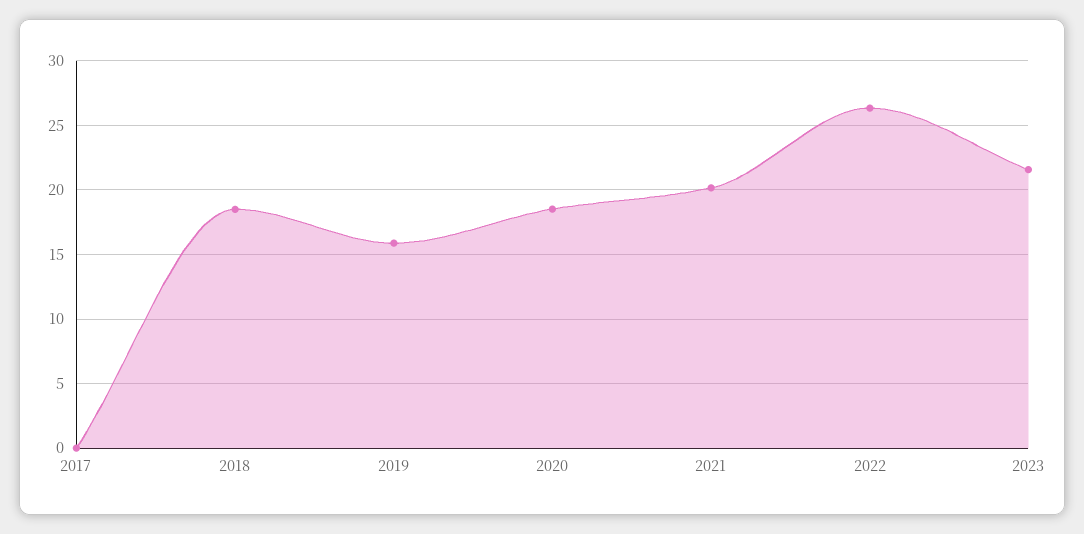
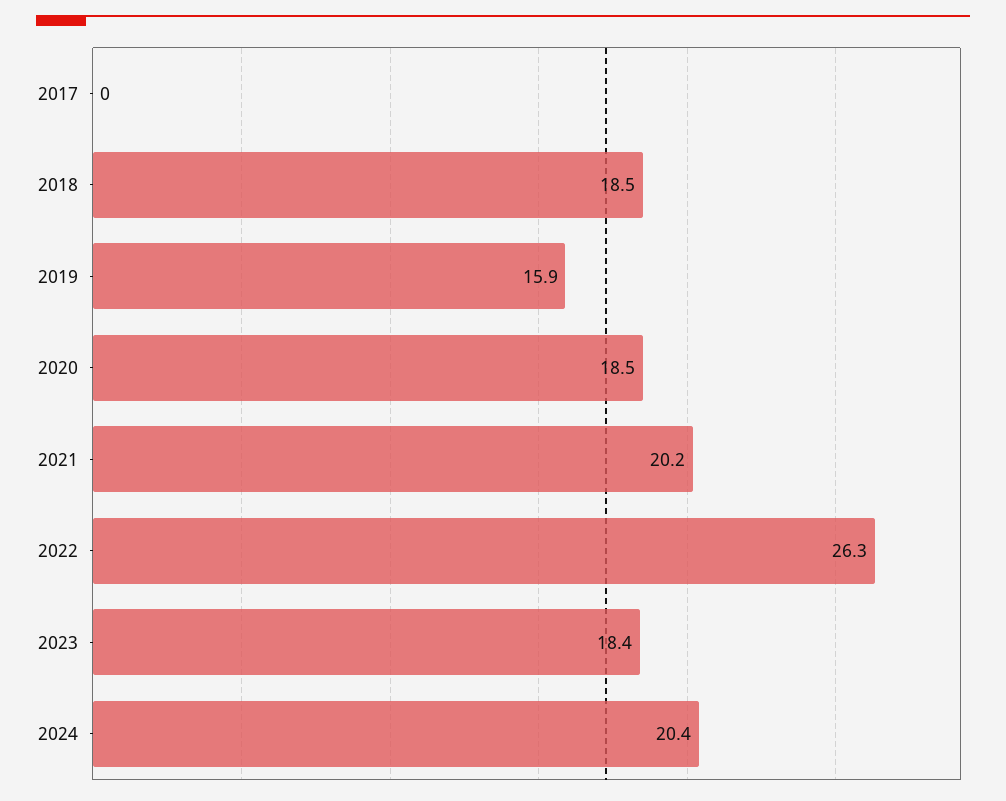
2023: 21.5 -> 18.4
2024: none -> 20.4

